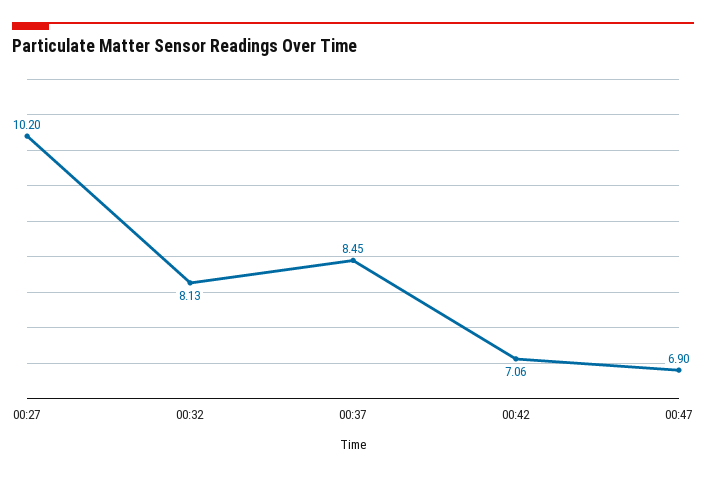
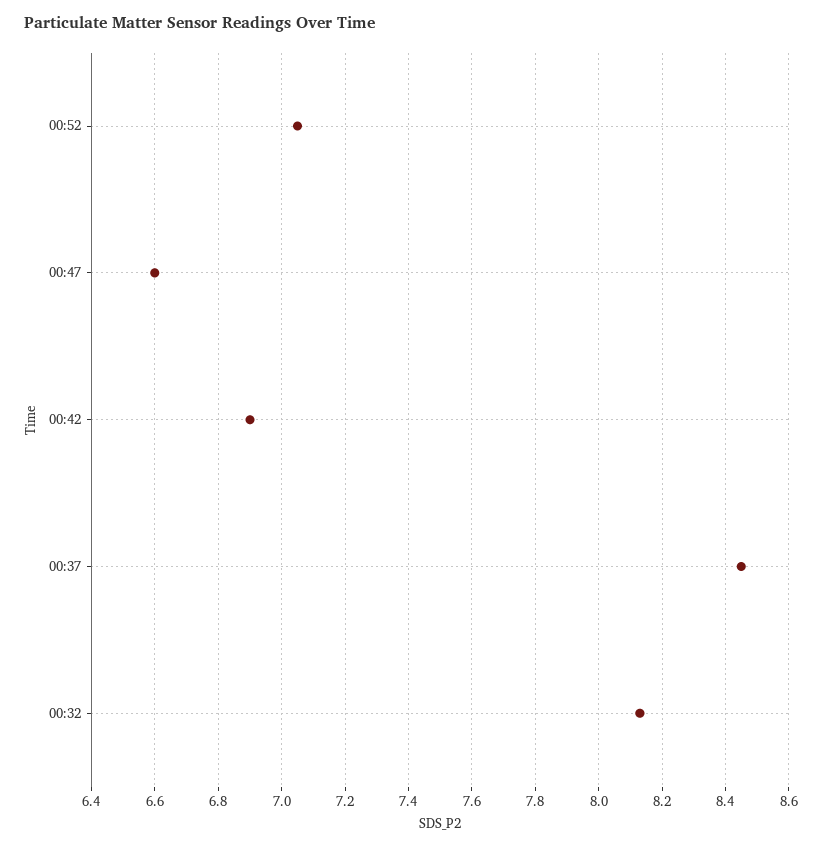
00:27: 10.2 -> none
00:42: 7.06 -> 6.9
00:47: 6.9 -> 6.6
00:52: none -> 7.05

